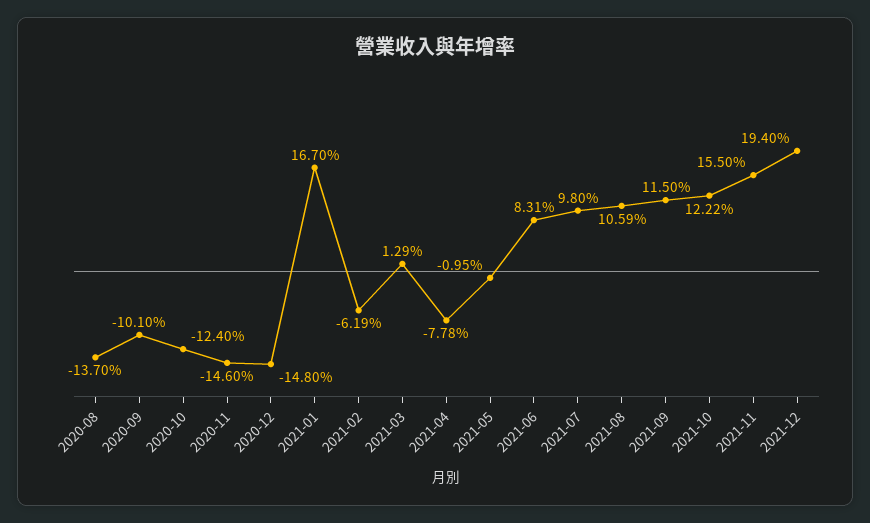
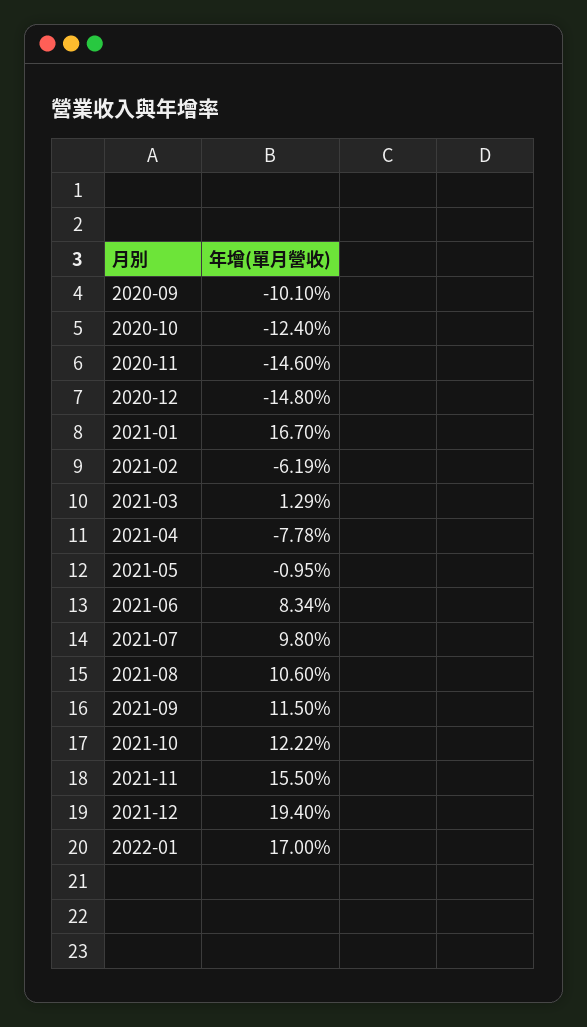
2020-08: -13.7 -> none
2021-06: 8.31 -> 8.34
2021-08: 10.59 -> 10.6
2022-01: none -> 17

